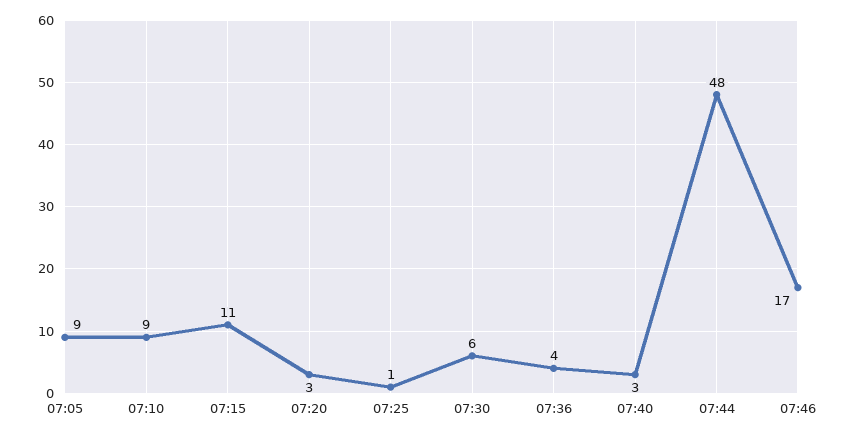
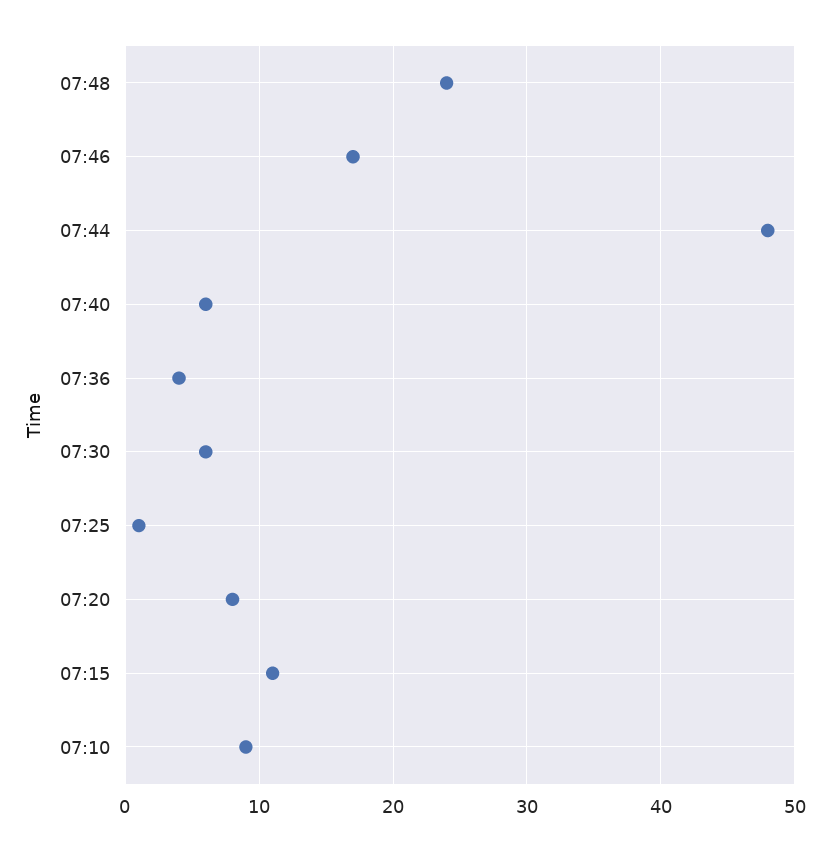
07:05: 9 -> none
07:20: 3 -> 8
07:40: 3 -> 6
07:48: none -> 24

